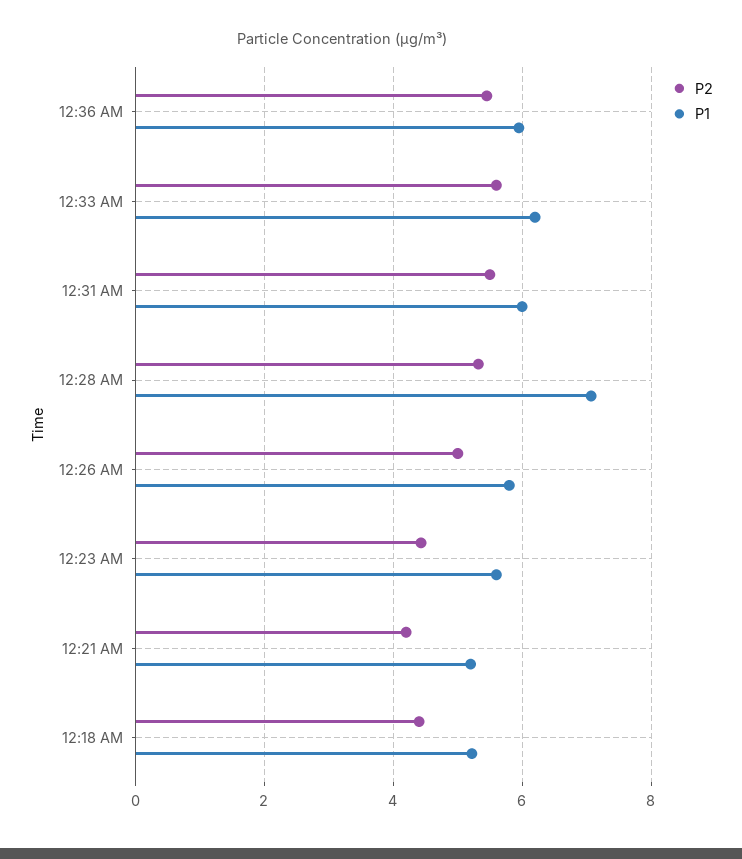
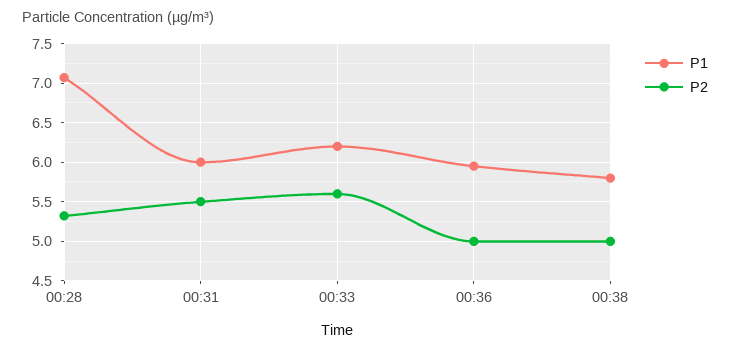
P2, 12:36 AM: 5.4 -> 5
P2, 12:26 AM: 5 -> none
P1, 12:26 AM: 5.8 -> none
P2, 12:23 AM: 4.4 -> none
P1, 12:23 AM: 5.6 -> none
P2, 12:21 AM: 4.2 -> none
P1, 12:21 AM: 5.2 -> none
P2, 12:18 AM: 4.4 -> none
P1, 12:18 AM: 5.2 -> none
P1, 00:38: none -> 5.8
P2, 00:38: none -> 5

